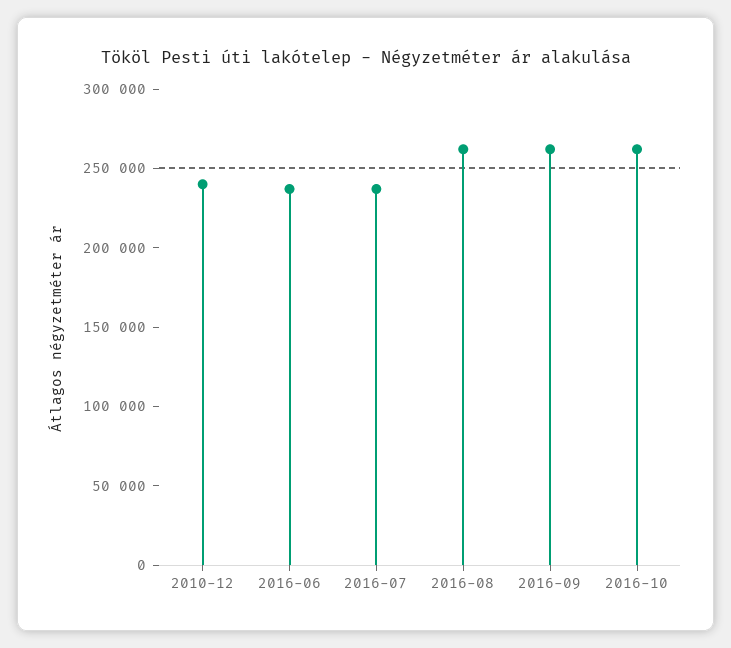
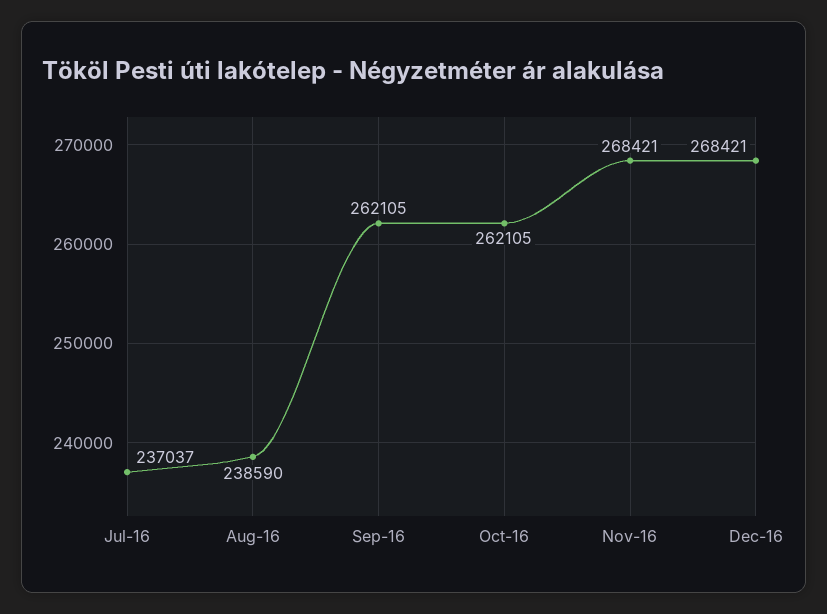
2010-12: 240000 -> none
2016-06: 240000 -> none
2016-08: 260000 -> 238590
Nov-16: none -> 268421
Dec-16: none -> 268421

